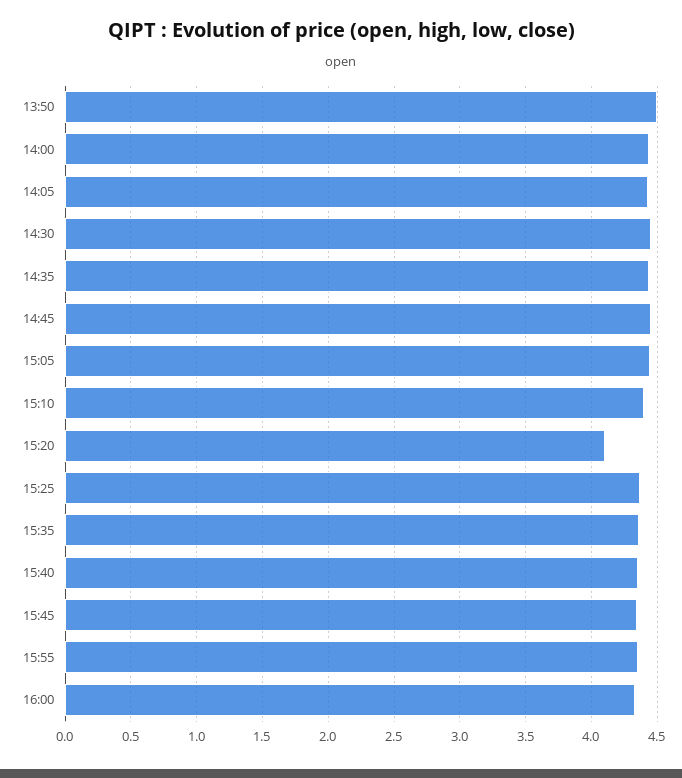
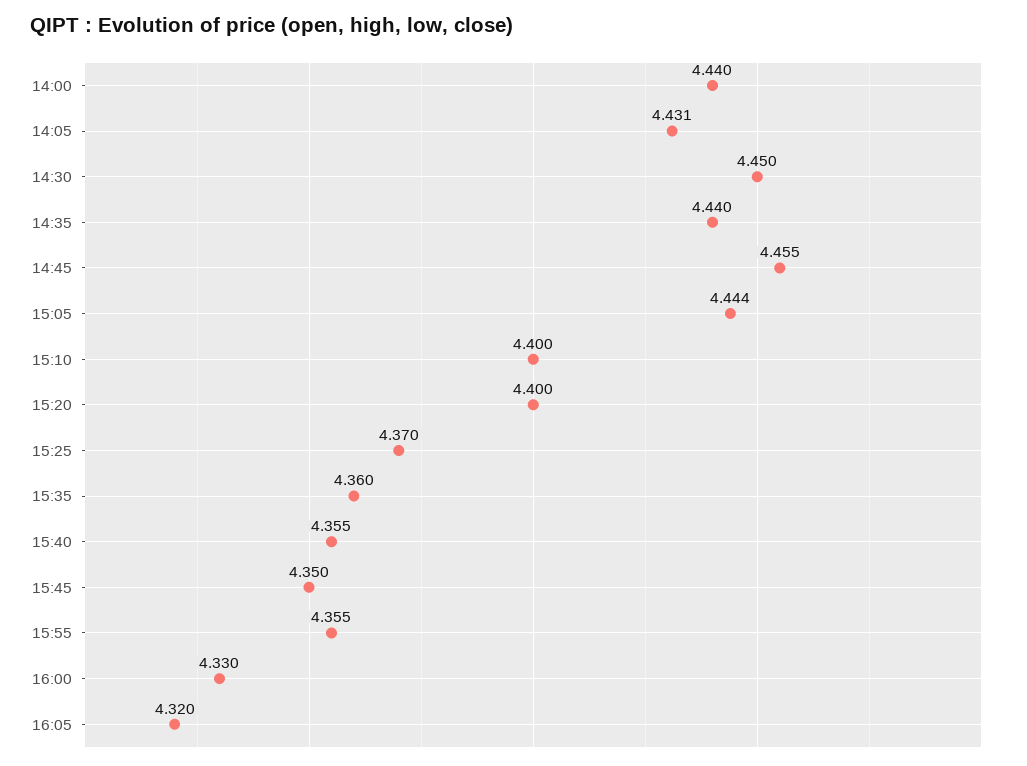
13:50: 4.5 -> none
15:20: 4.1 -> 4.4
16:05: none -> 4.32

